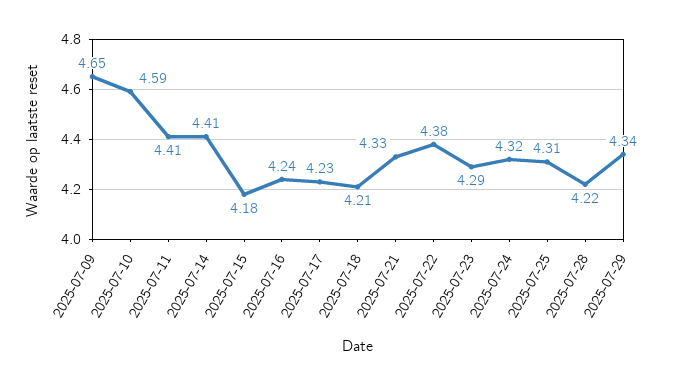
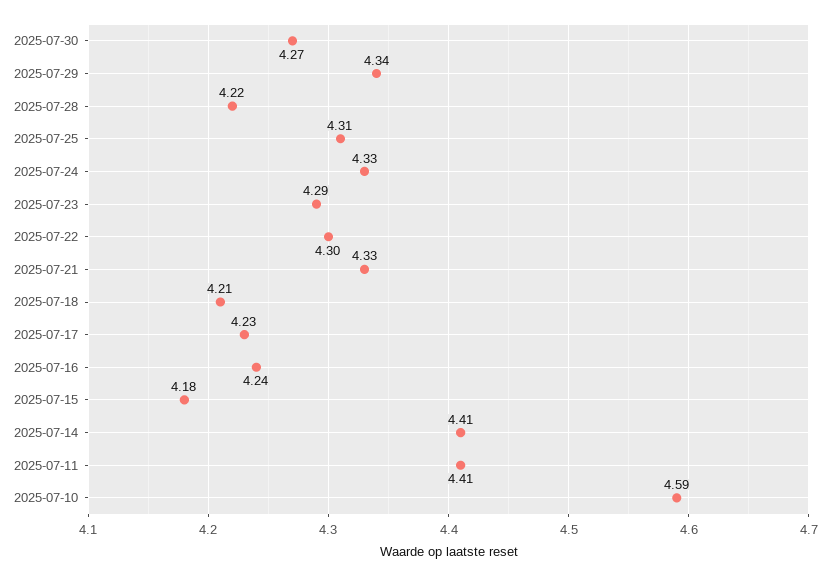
2025-07-09: 4.65 -> none
2025-07-22: 4.38 -> 4.3
2025-07-24: 4.32 -> 4.33
2025-07-30: none -> 4.27

